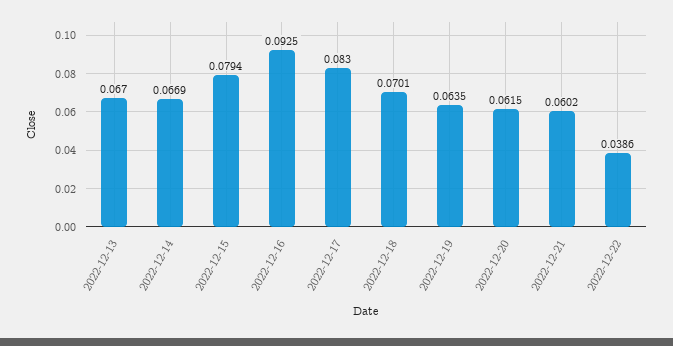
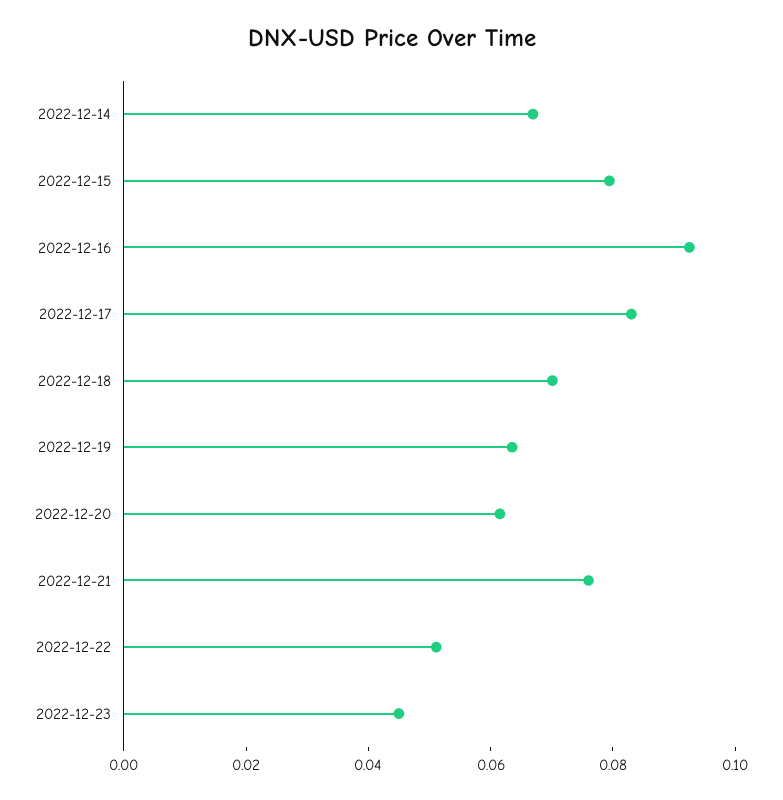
2022-12-13: 0.067 -> none
2022-12-21: 0.0602 -> 0.075
2022-12-22: 0.0386 -> 0.05
2022-12-23: none -> 0.045

